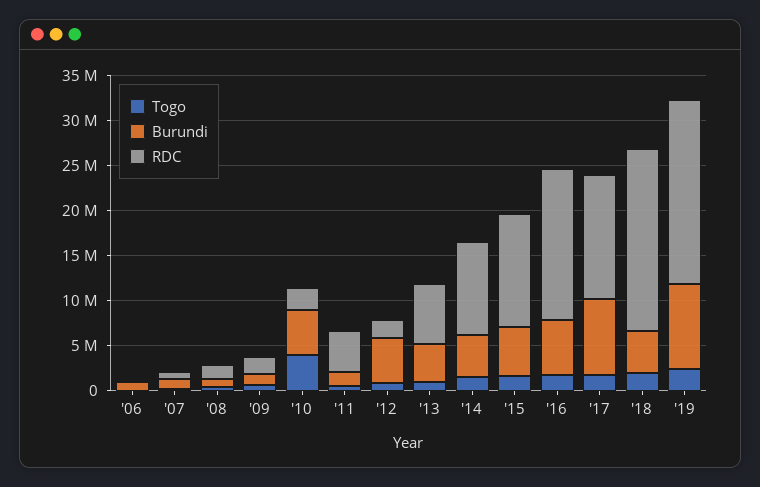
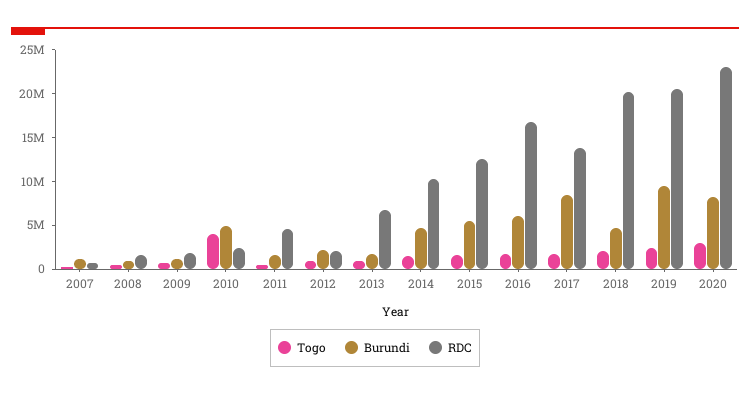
Togo, '06: 0 -> none
Burundi, '06: 1000000 -> none
RDC, '06: 0 -> none
Burundi, '12: 5000000 -> 2000000
Burundi, '13: 4000000 -> 2000000
Togo, 2020: none -> 3000000
Burundi, 2020: none -> 8000000
RDC, 2020: none -> 23000000

